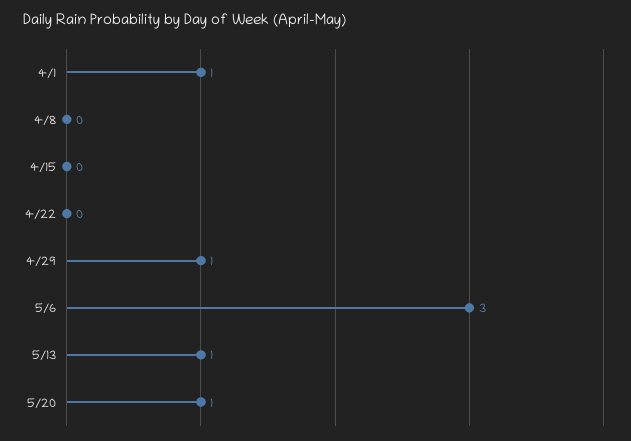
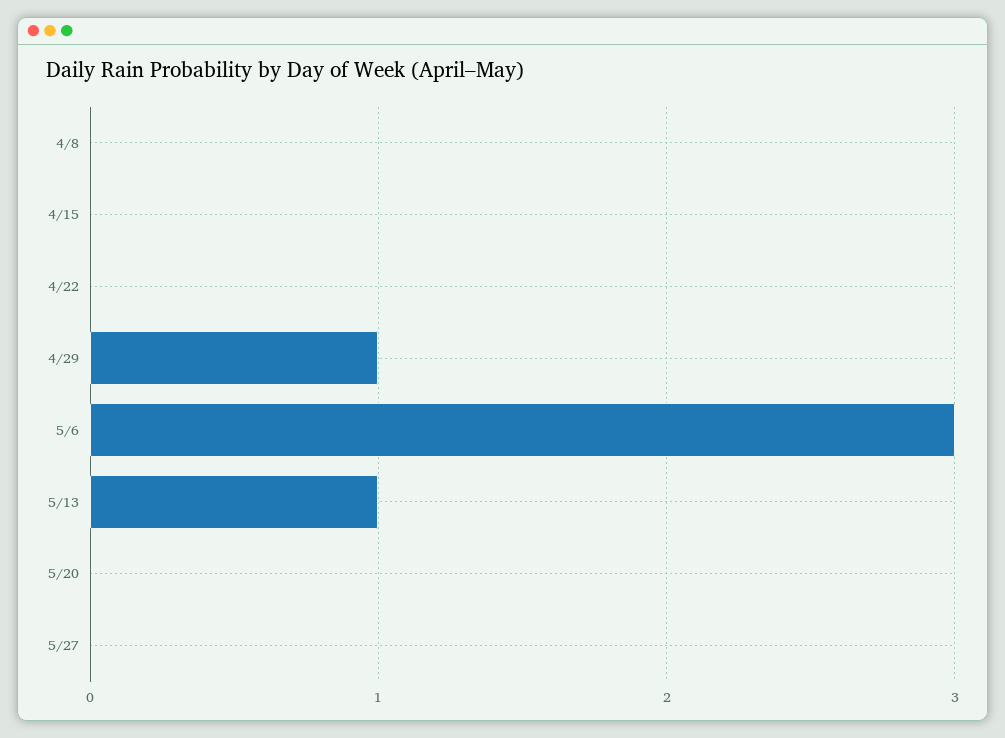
4/1: 1 -> none
5/20: 1 -> 0
5/27: none -> 0

